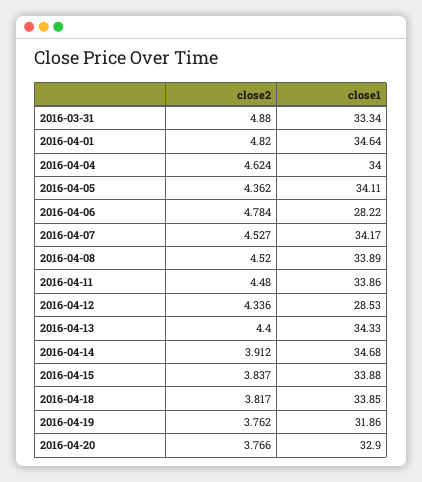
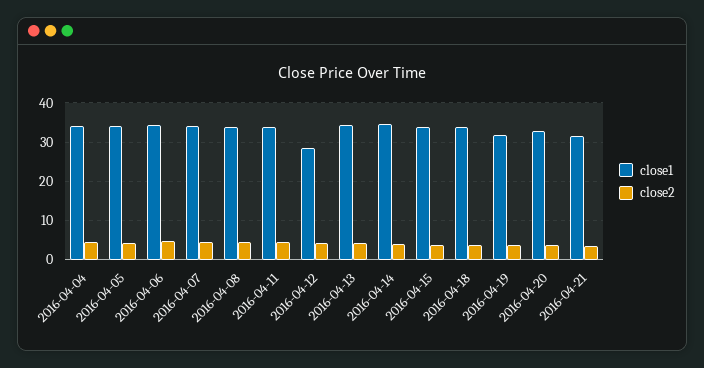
close2, 2016-03-31: 4.88 -> none
close1, 2016-03-31: 33.34 -> none
close2, 2016-04-01: 4.82 -> none
close1, 2016-04-01: 34.64 -> none
close1, 2016-04-06: 28.22 -> 34
close1, 2016-04-21: none -> 32
close2, 2016-04-21: none -> 4

